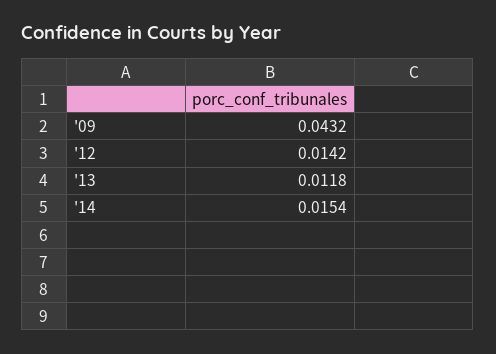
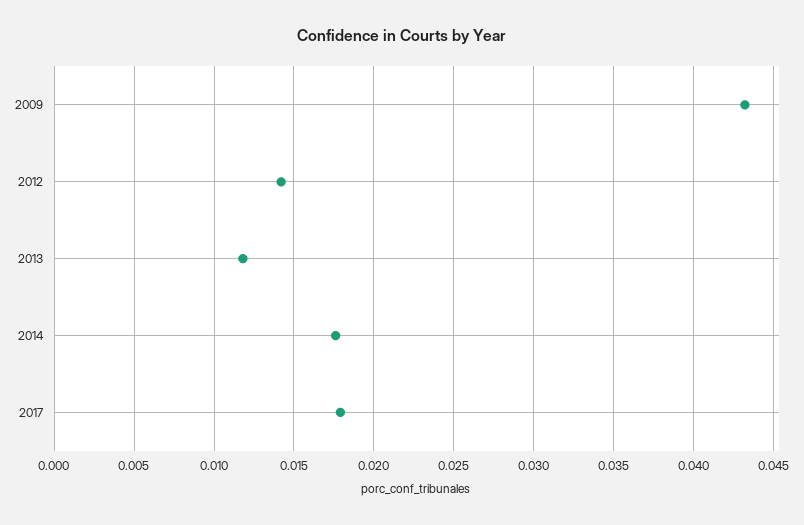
'14: 0.0154 -> 0.0175
2017: none -> 0.018

